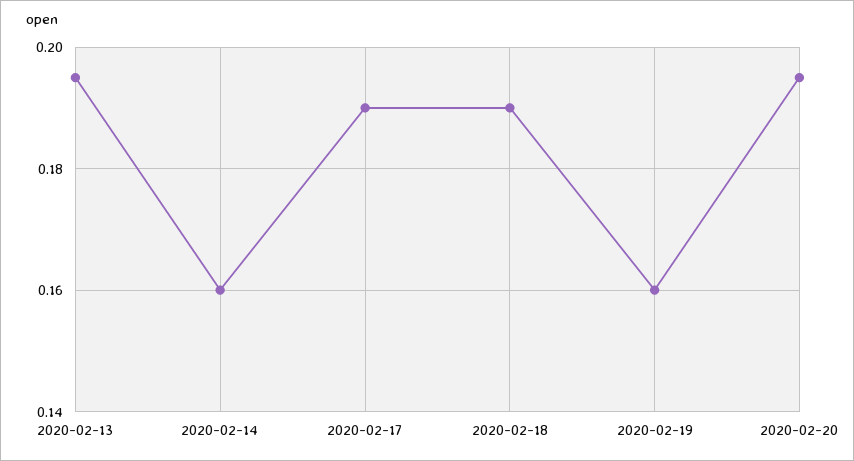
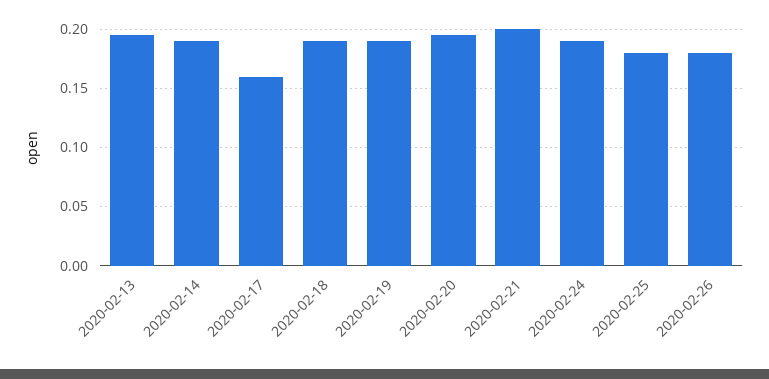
2020-02-14: 0.16 -> 0.19
2020-02-17: 0.19 -> 0.16
2020-02-19: 0.16 -> 0.19
2020-02-21: none -> 0.2
2020-02-24: none -> 0.19
2020-02-25: none -> 0.18
2020-02-26: none -> 0.18

